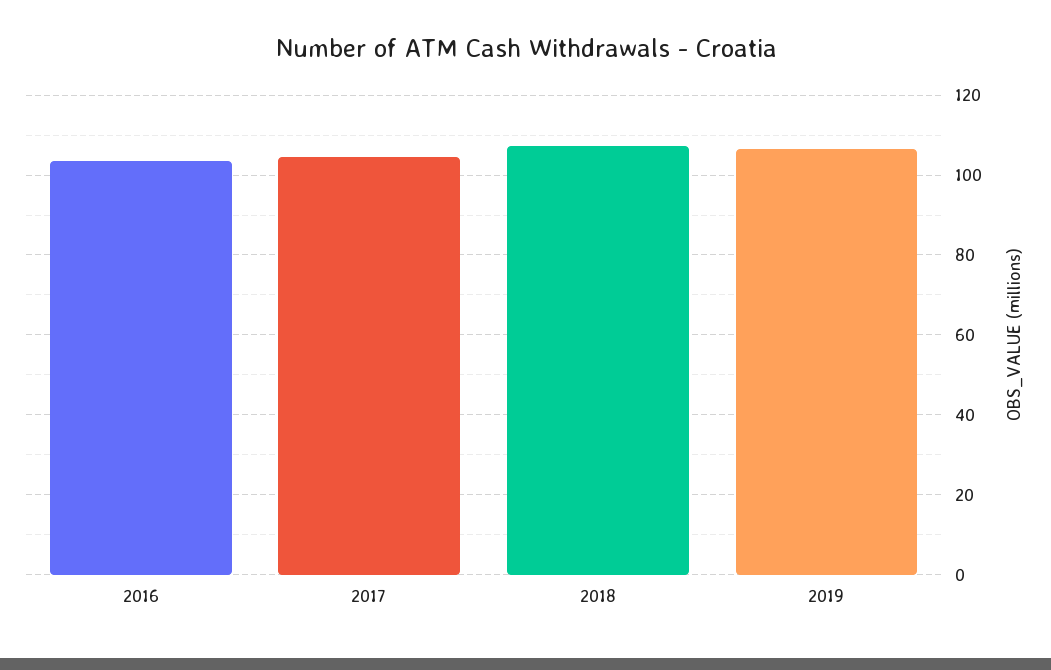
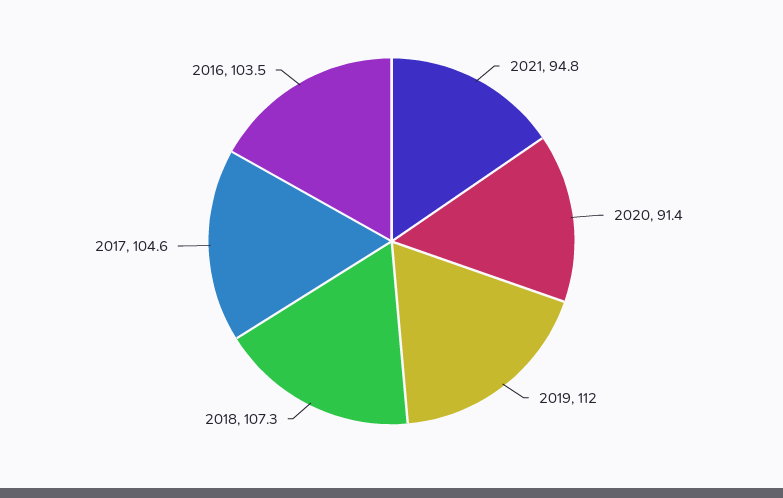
2019: 106 -> 112
2021: none -> 94.8
2020: none -> 91.4

